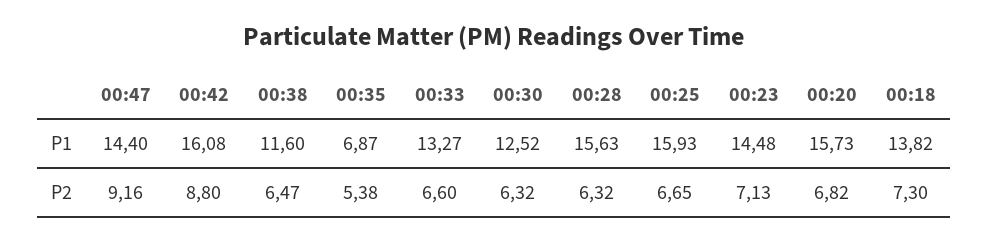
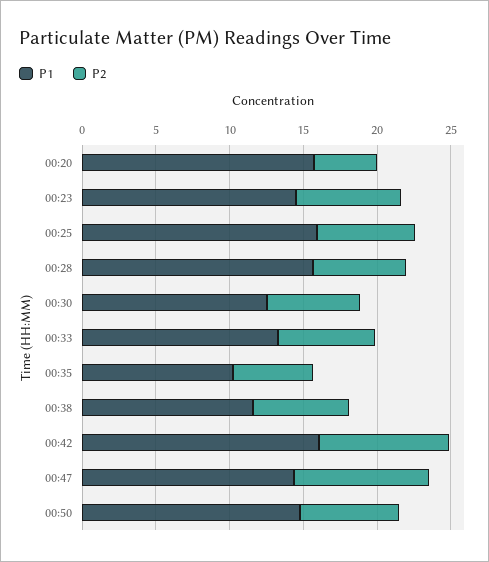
P1, 00:35: 6.87 -> 10
P1, 00:18: 13.82 -> none
P2, 00:20: 6.82 -> 4
P2, 00:18: 7.3 -> none
P1, 00:50: none -> 15
P2, 00:50: none -> 7

